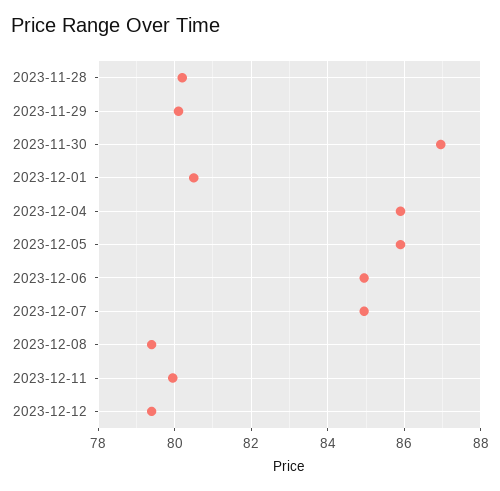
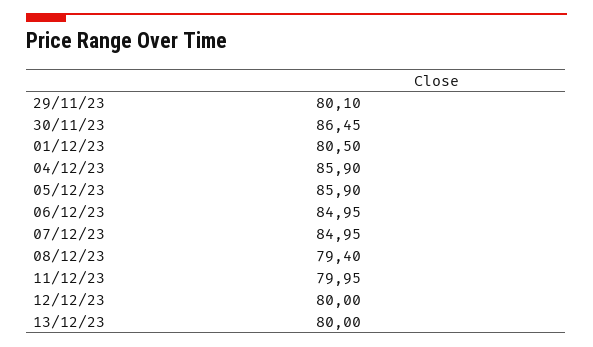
2023-11-28: 80.2 -> none
2023-11-30: 87 -> 86.45
2023-12-12: 79.4 -> 80
13/12/23: none -> 80

